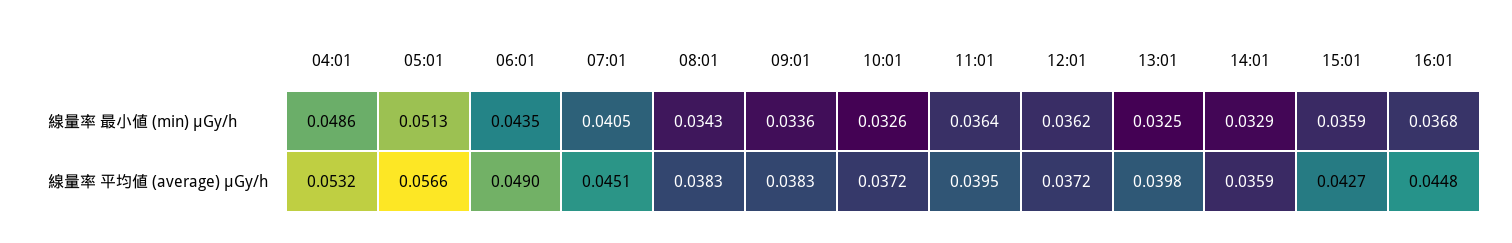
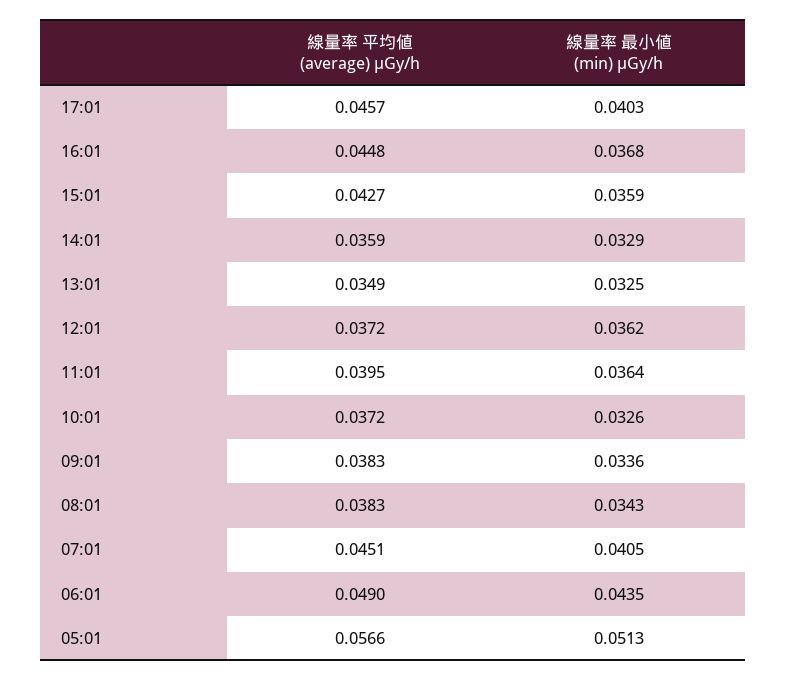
04:01, 線量率 最小値 (min) μGy/h: 0.0486 -> none
04:01, 線量率 平均値 (average) μGy/h: 0.0532 -> none
13:01, 線量率 平均値 (average) μGy/h: 0.0398 -> 0.0349
17:01, 線量率 平均値 (average) μGy/h: none -> 0.0457
17:01, 線量率 最小値 (min) μGy/h: none -> 0.0403

